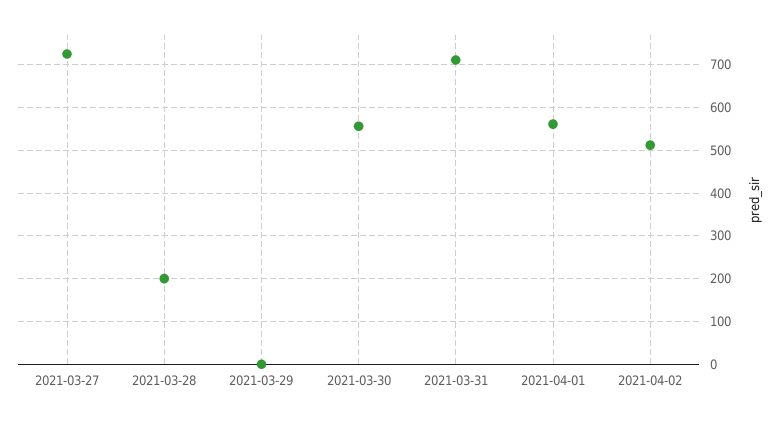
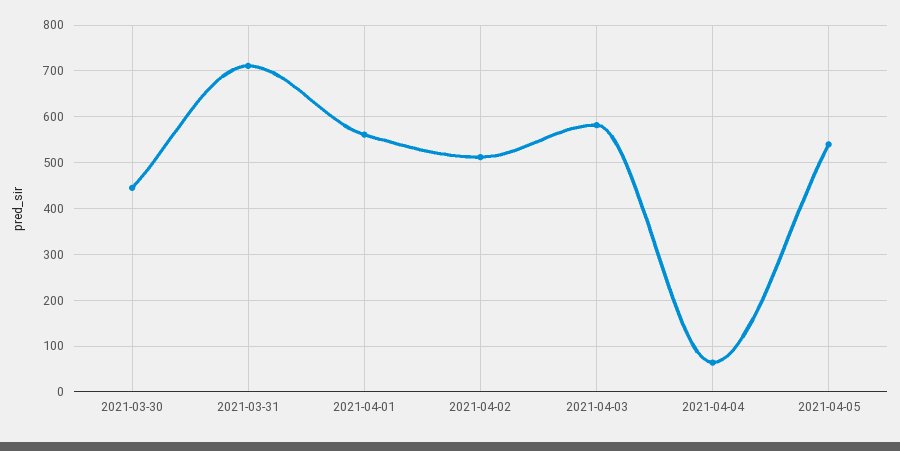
2021-03-27: 720 -> none
2021-03-28: 200 -> none
2021-03-29: 0 -> none
2021-03-30: 560 -> 440
2021-04-03: none -> 580
2021-04-04: none -> 60
2021-04-05: none -> 540

